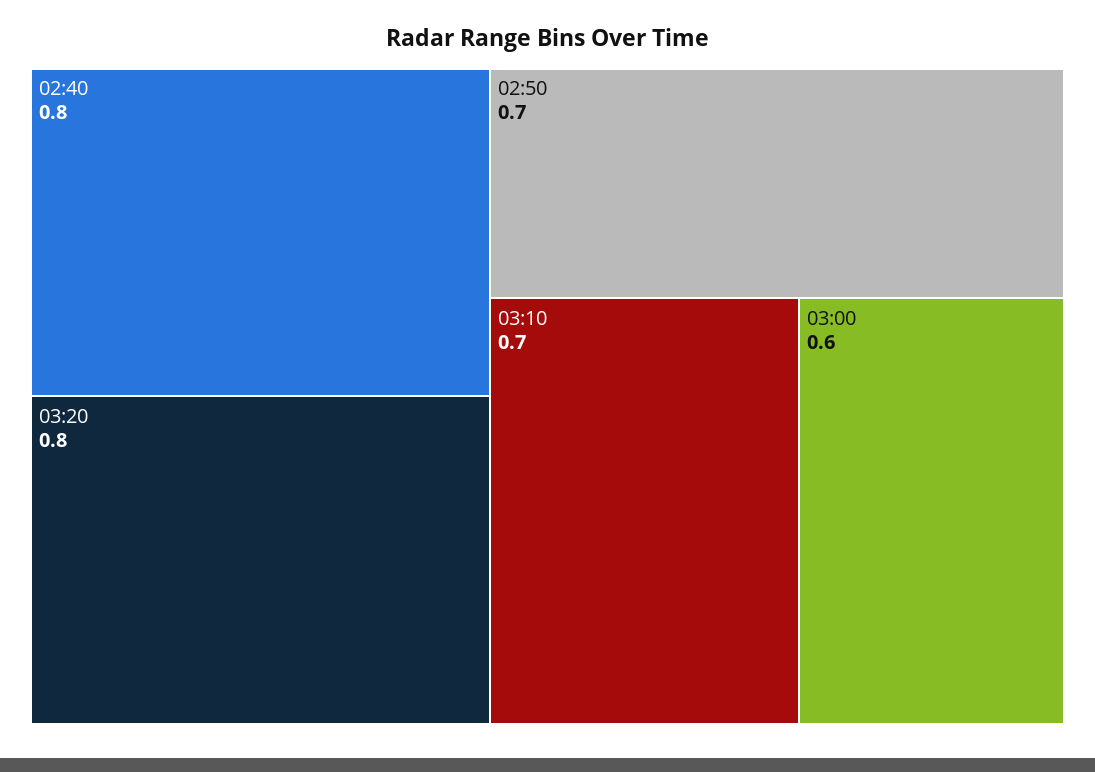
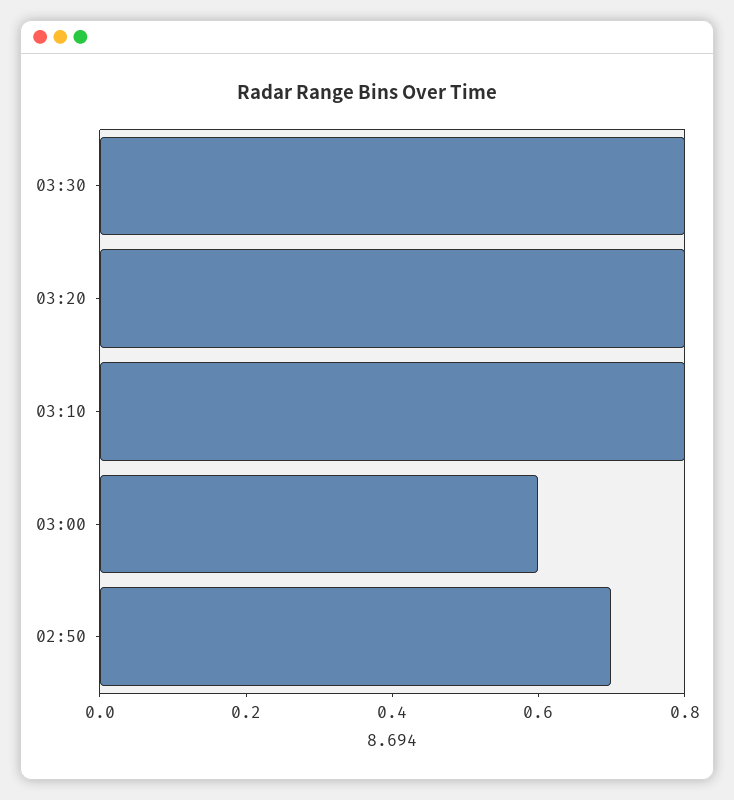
02:40: 0.8 -> none
03:10: 0.7 -> 0.8
03:30: none -> 0.8

